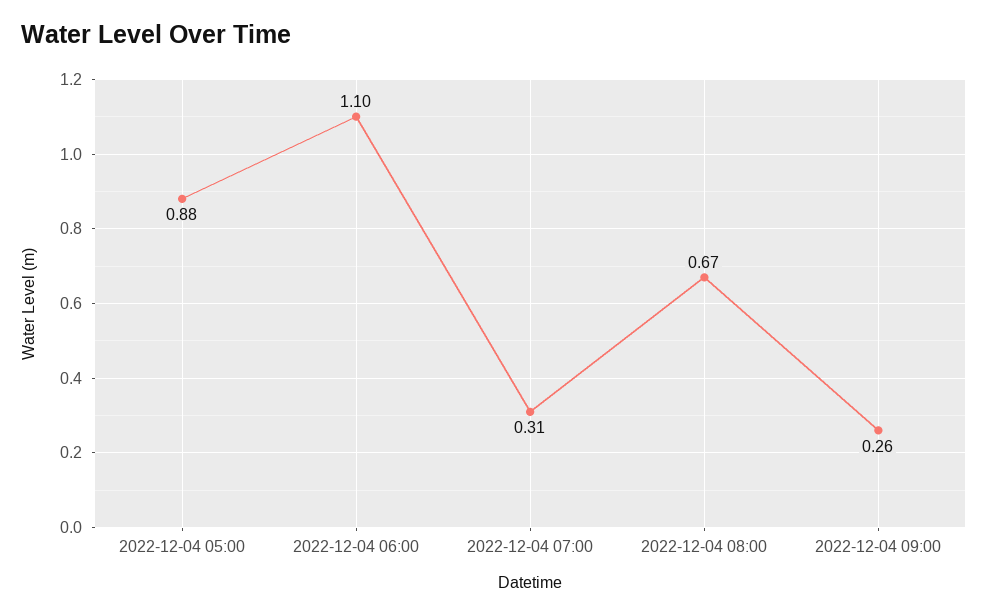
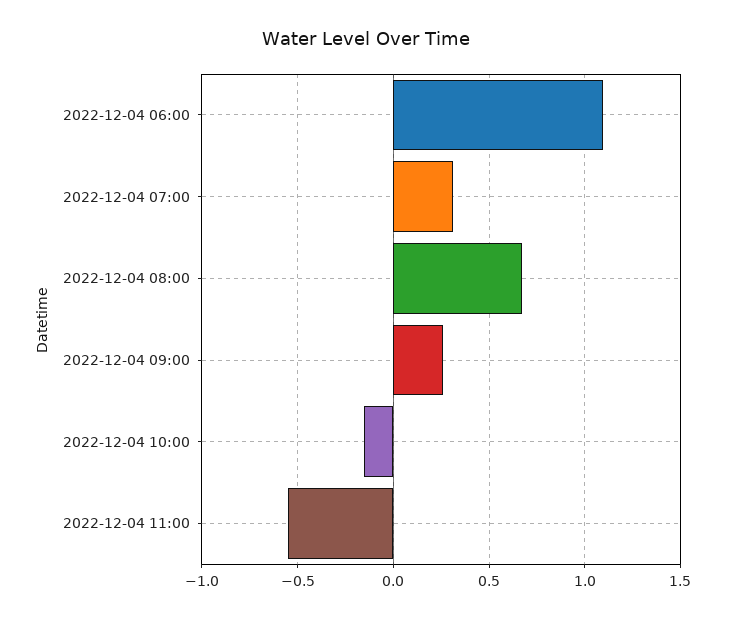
2022-12-04 05:00: 0.88 -> none
2022-12-04 10:00: none -> -0.15
2022-12-04 11:00: none -> -0.55

